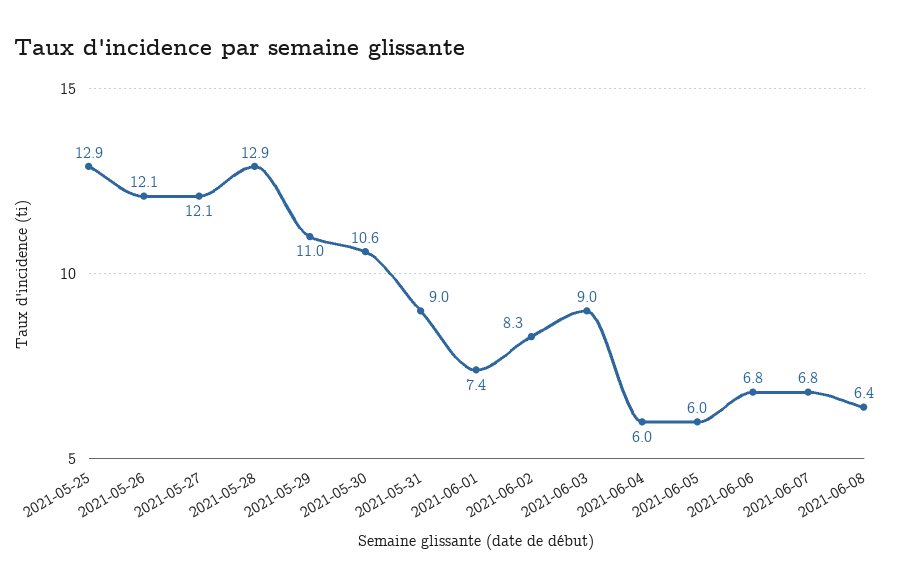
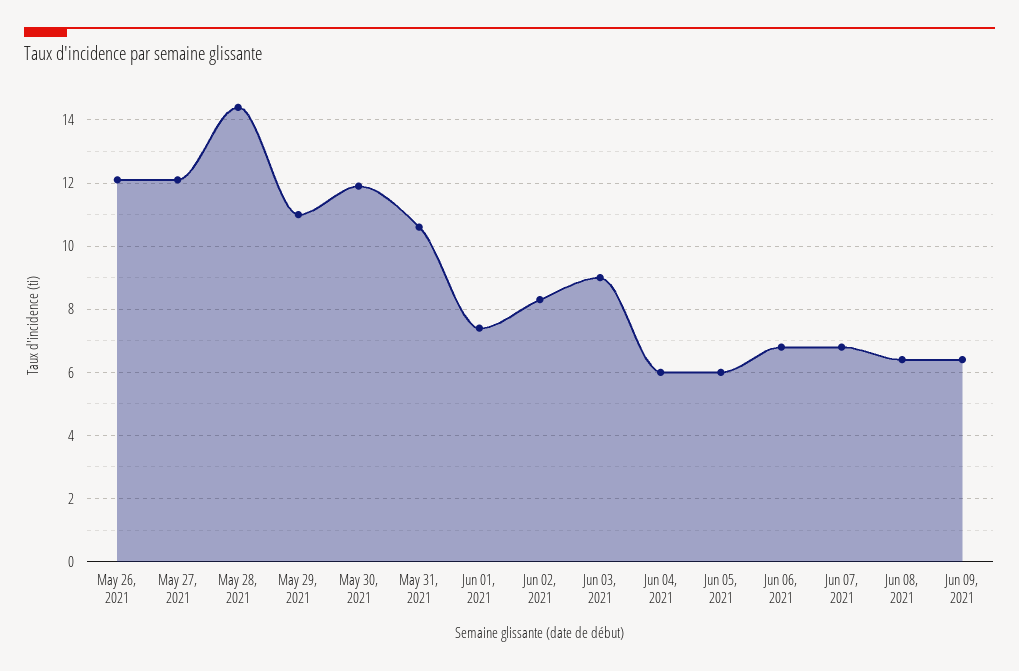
2021-05-25: 12.9 -> none
2021-05-28: 12.9 -> 14.5
2021-05-30: 10.6 -> 12
2021-05-31: 9 -> 10.5
Jun 09, 2021: none -> 6.5

